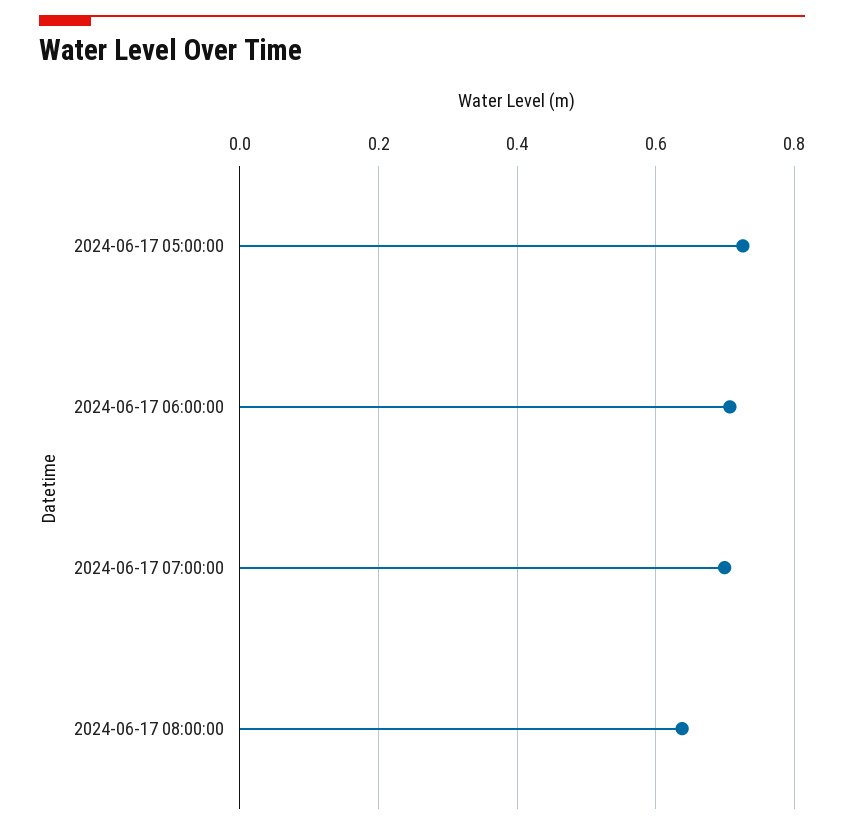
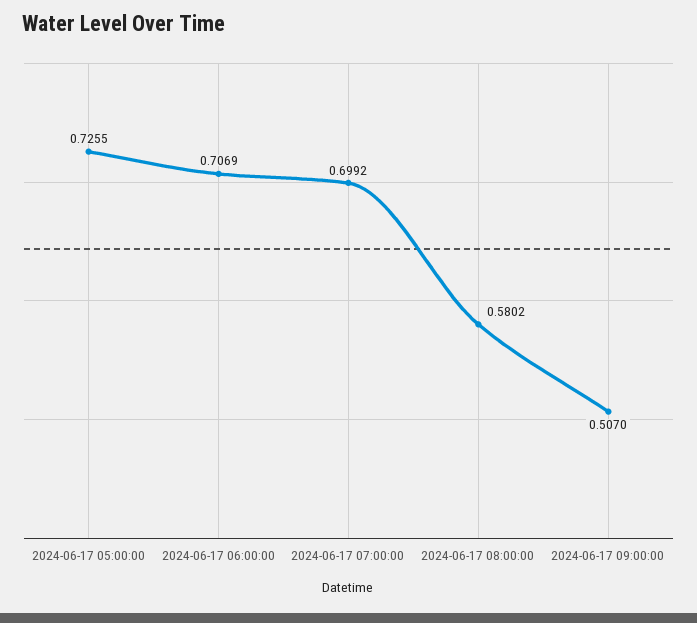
2024-06-17 08:00:00: 0.64 -> 0.5802
2024-06-17 09:00:00: none -> 0.507

